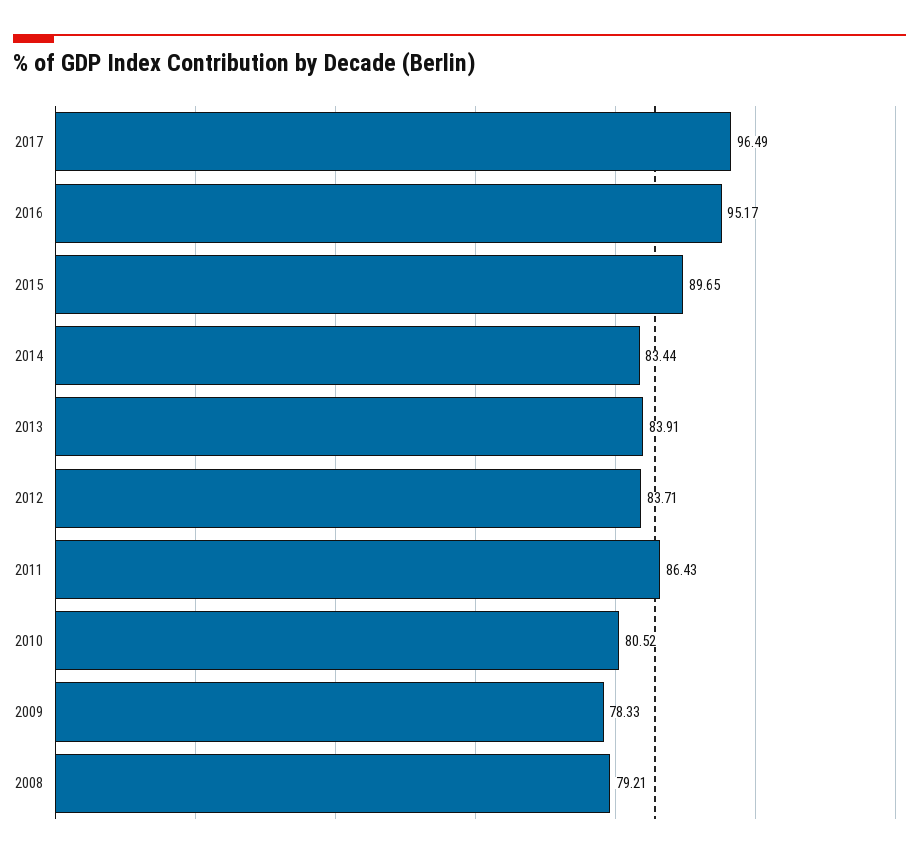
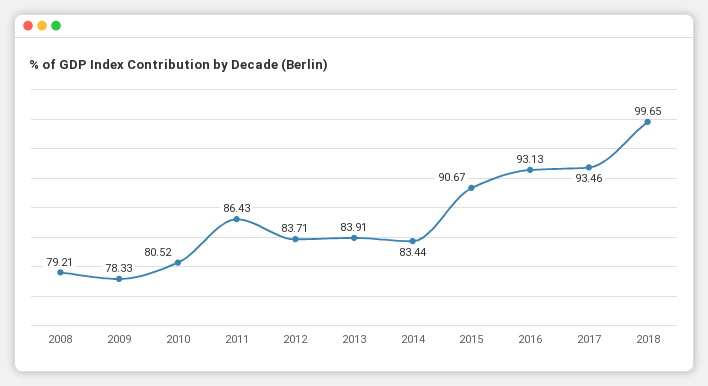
2017: 96.49 -> 93.46
2016: 95.17 -> 93.13
2015: 89.65 -> 90.67
2018: none -> 99.65

